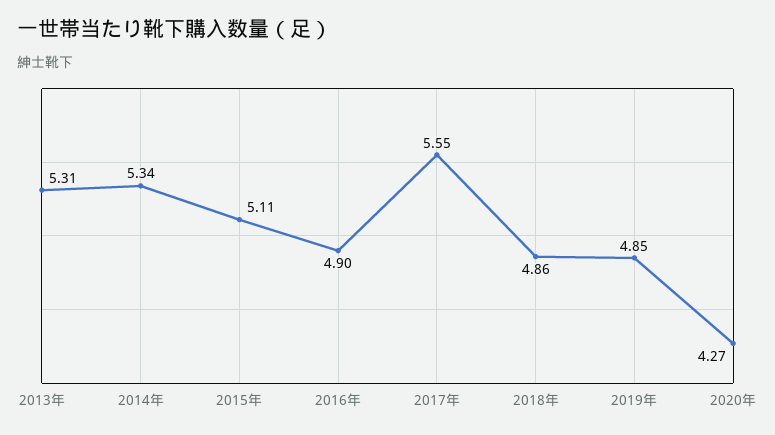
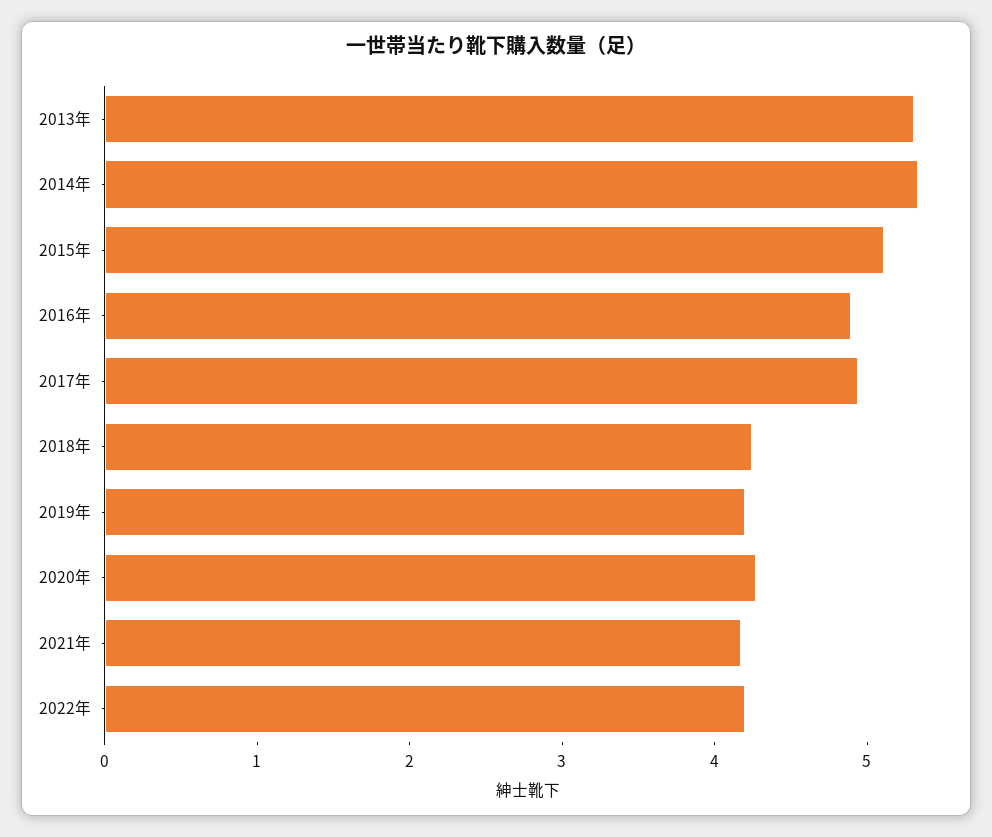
2017年: 5.55 -> 5
2018年: 4.86 -> 4.2
2019年: 4.85 -> 4.2
2021年: none -> 4.2
2022年: none -> 4.2

